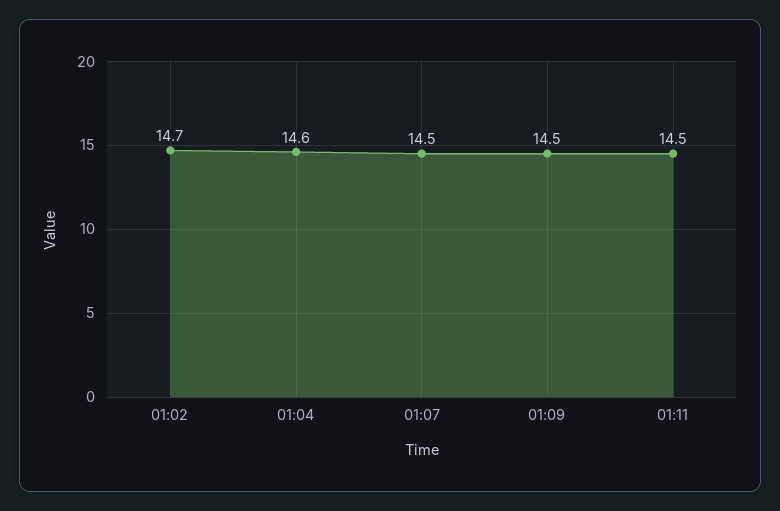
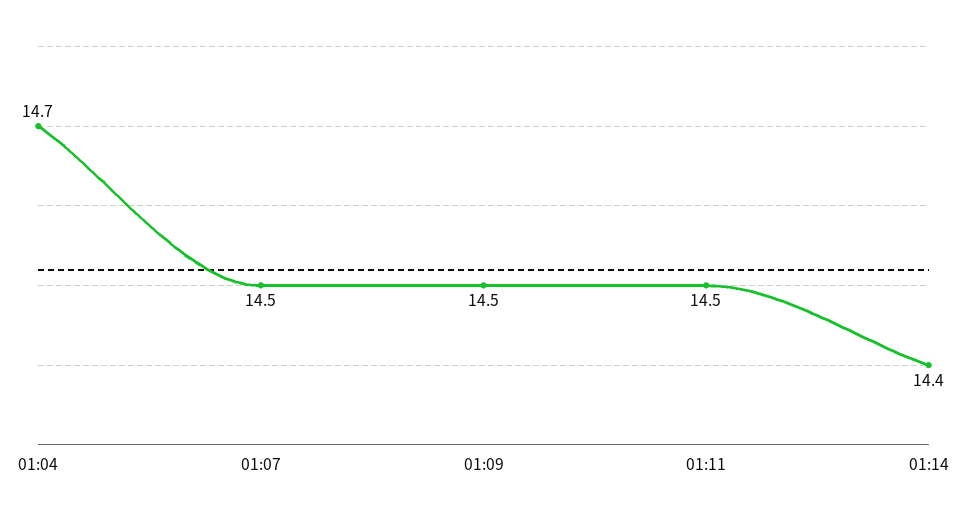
01:02: 14.7 -> none
01:04: 14.6 -> 14.7
01:14: none -> 14.4

